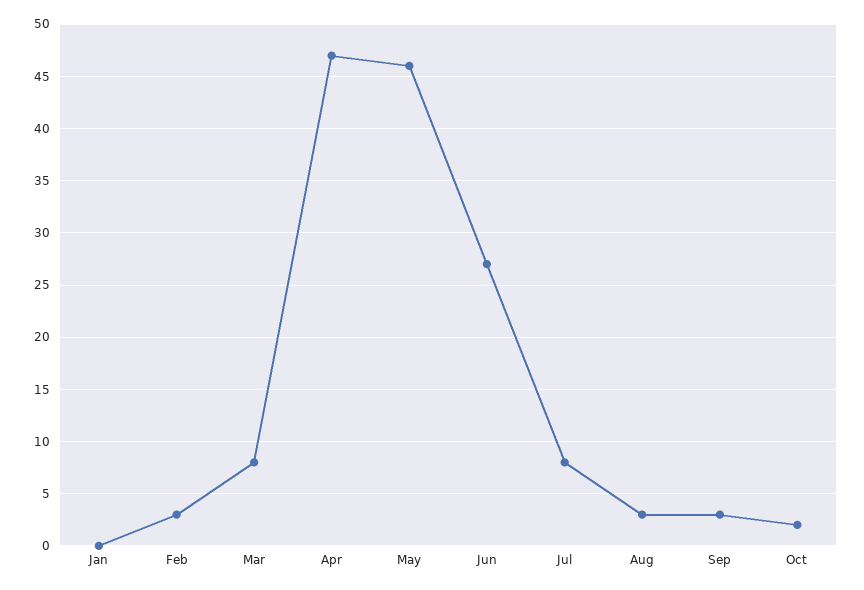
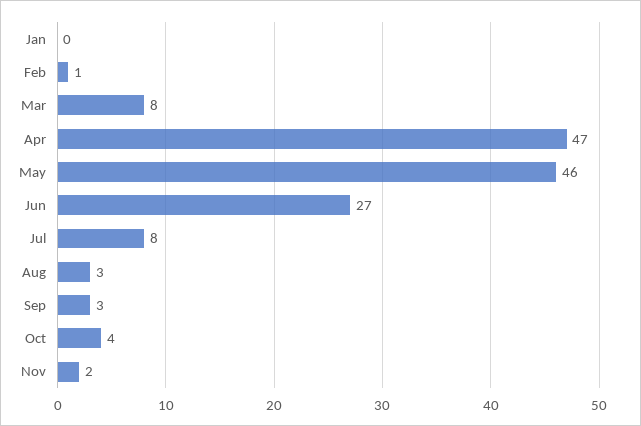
Feb: 3 -> 1
Oct: 2 -> 4
Nov: none -> 2

